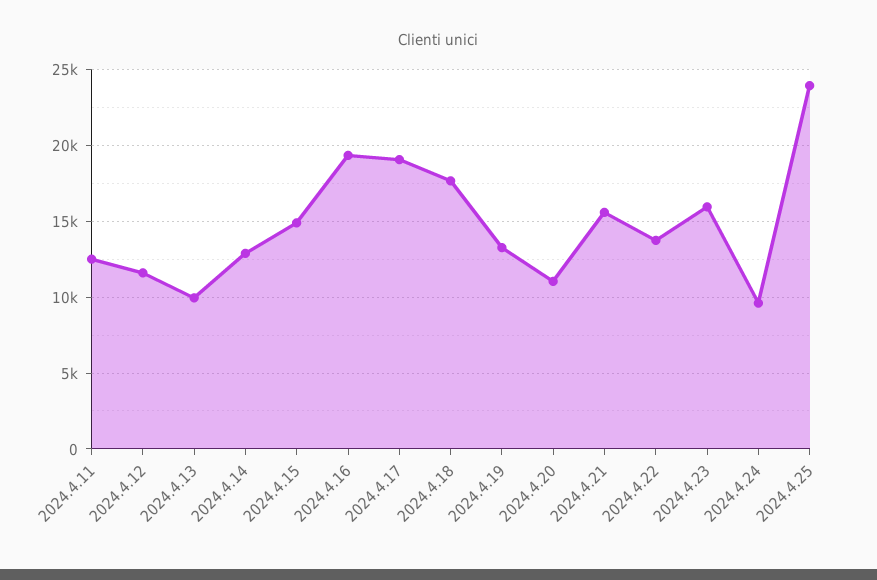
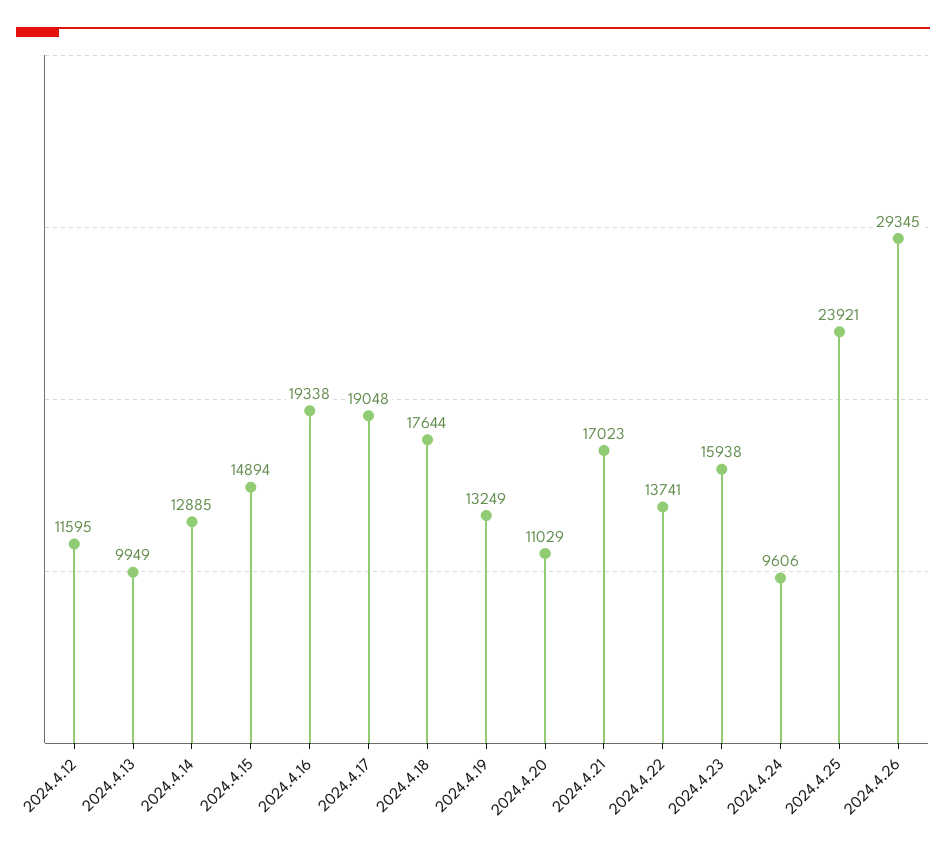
2024.4.11: 12500 -> none
2024.4.21: 15500 -> 17023
2024.4.26: none -> 29345

